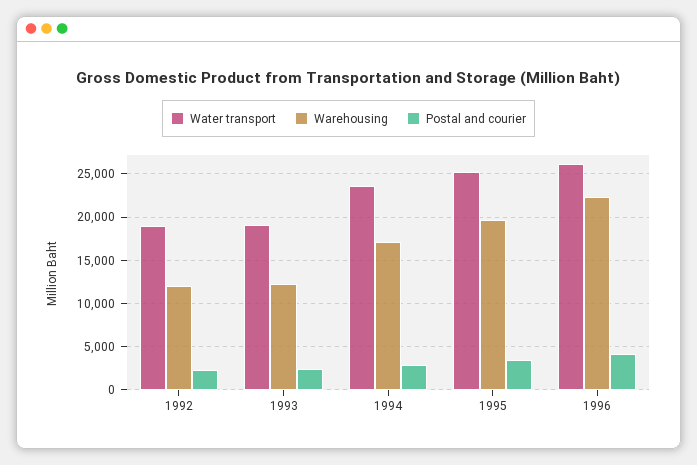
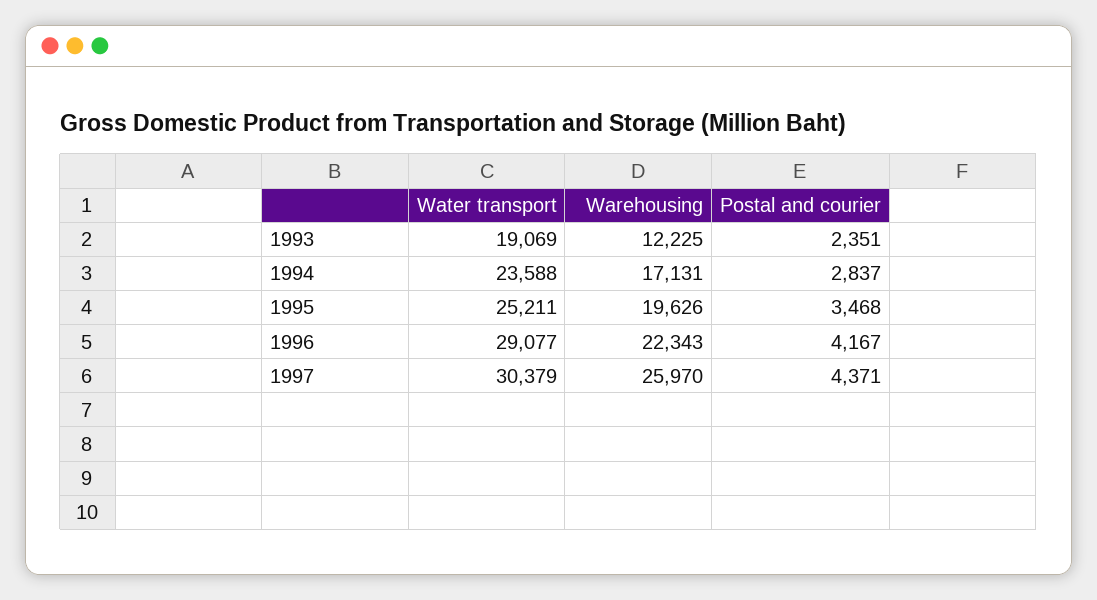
Water transport, 1992: 19000 -> none
Warehousing, 1992: 12000 -> none
Postal and courier, 1992: 2000 -> none
Water transport, 1996: 26000 -> 29077
Water transport, 1997: none -> 30379
Warehousing, 1997: none -> 25970
Postal and courier, 1997: none -> 4371

